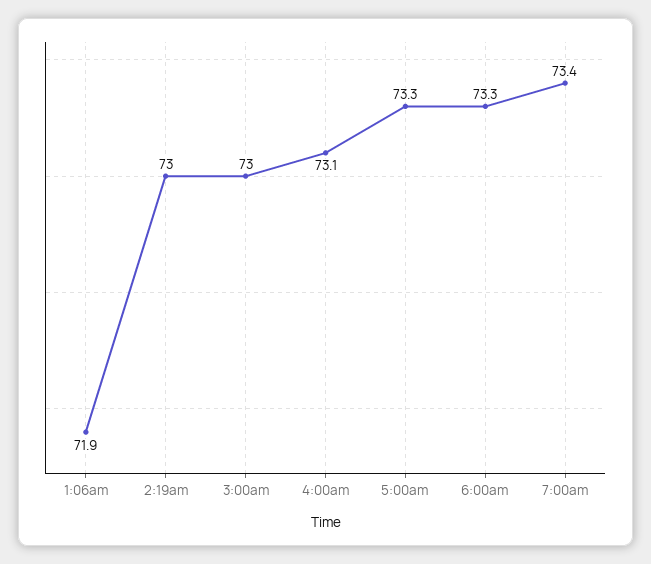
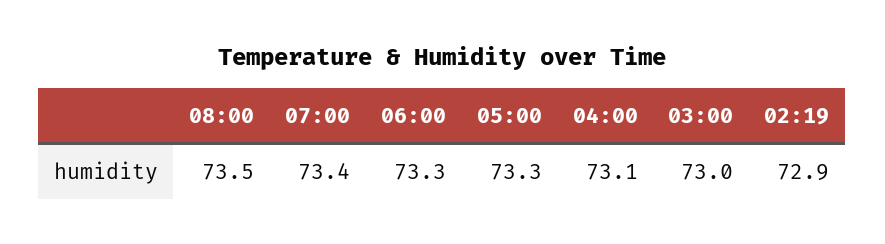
1:06am: 71.9 -> none
2:19am: 73 -> 72.9
08:00: none -> 73.5

